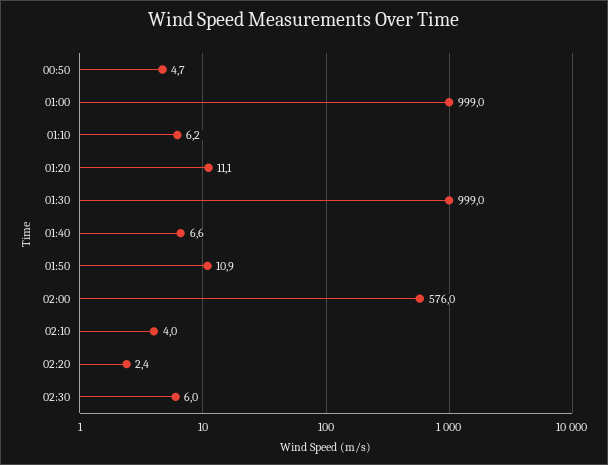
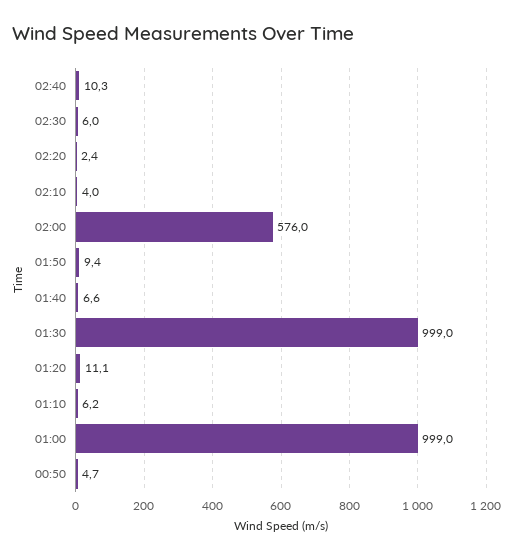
01:50: 10.9 -> 9.4
02:40: none -> 10.3

